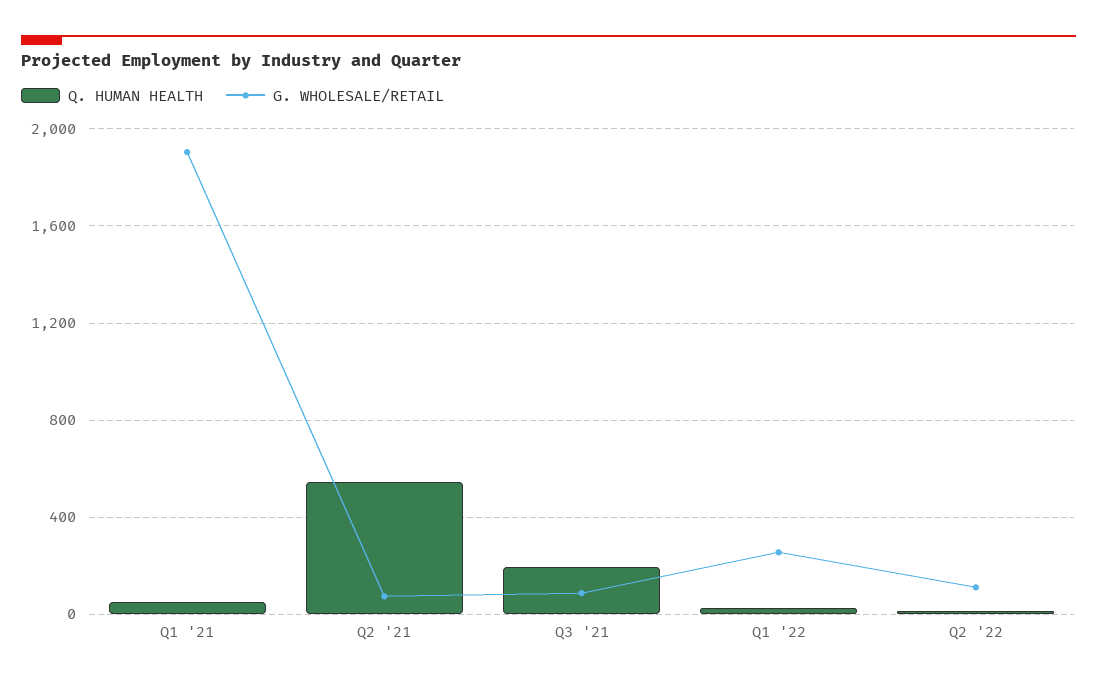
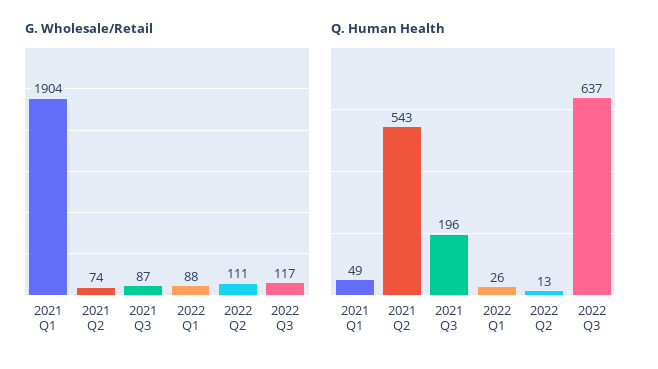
G. WHOLESALE/RETAIL, Q1 '22: 250 -> 88
G. WHOLESALE/RETAIL, 2022 Q3: none -> 117
Q. HUMAN HEALTH, 2022 Q3: none -> 637

